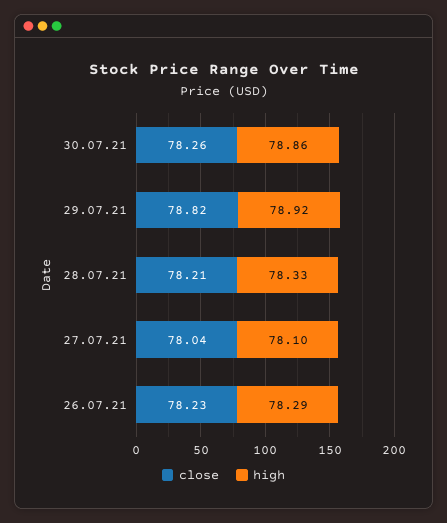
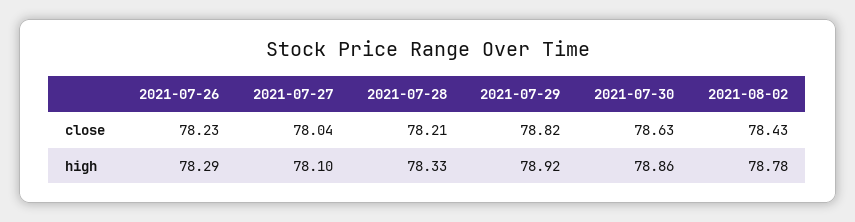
close, 30.07.21: 78.26 -> 78.63
close, 2021-08-02: none -> 78.43
high, 2021-08-02: none -> 78.78

